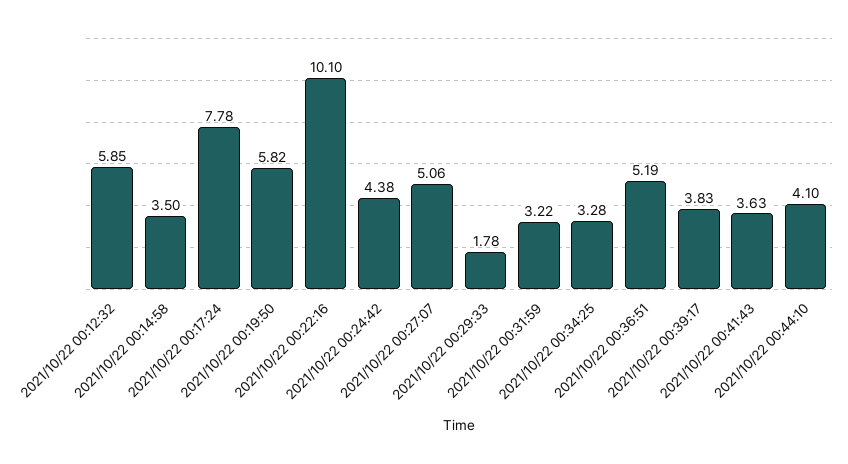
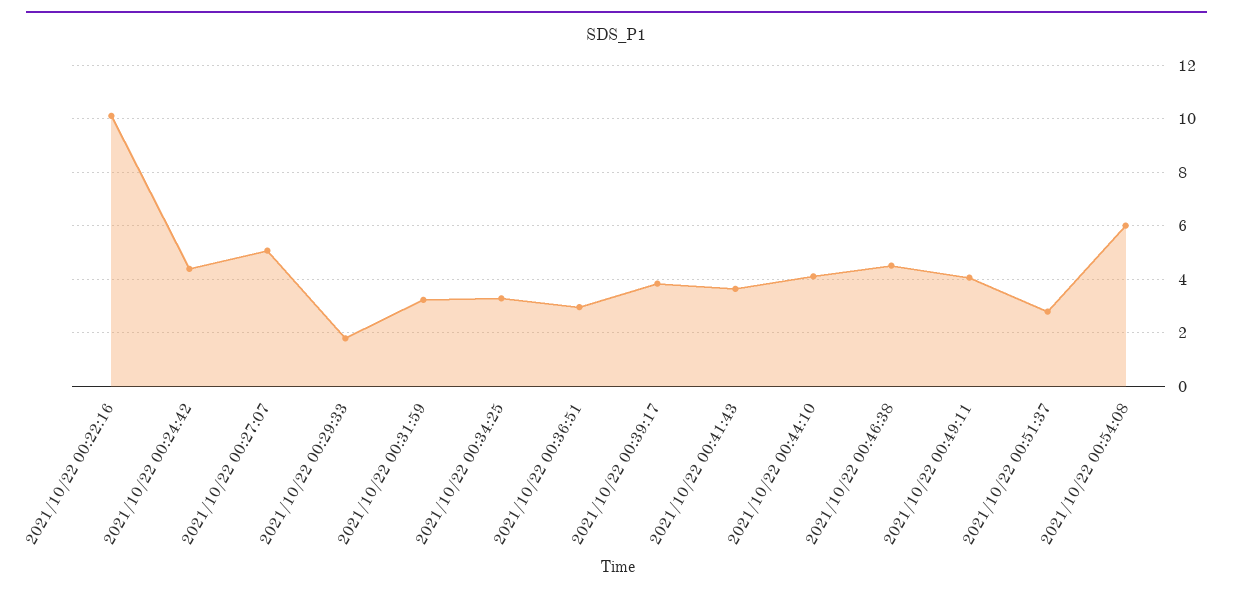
2021/10/22 00:12:32: 5.85 -> none
2021/10/22 00:14:58: 3.5 -> none
2021/10/22 00:17:24: 7.78 -> none
2021/10/22 00:19:50: 5.82 -> none
2021/10/22 00:36:51: 5.19 -> 3
2021/10/22 00:46:38: none -> 4.5
2021/10/22 00:49:11: none -> 4
2021/10/22 00:51:37: none -> 2.75
2021/10/22 00:54:08: none -> 6

